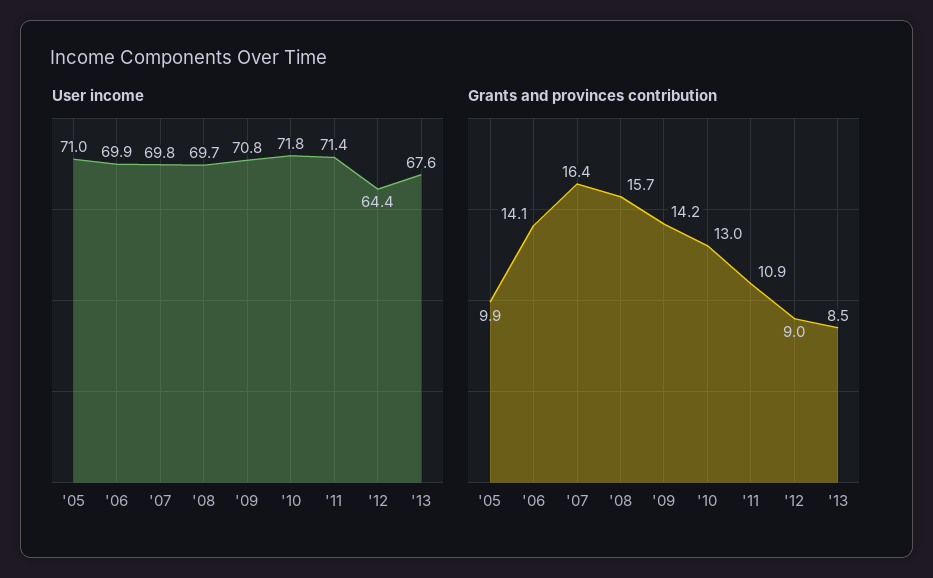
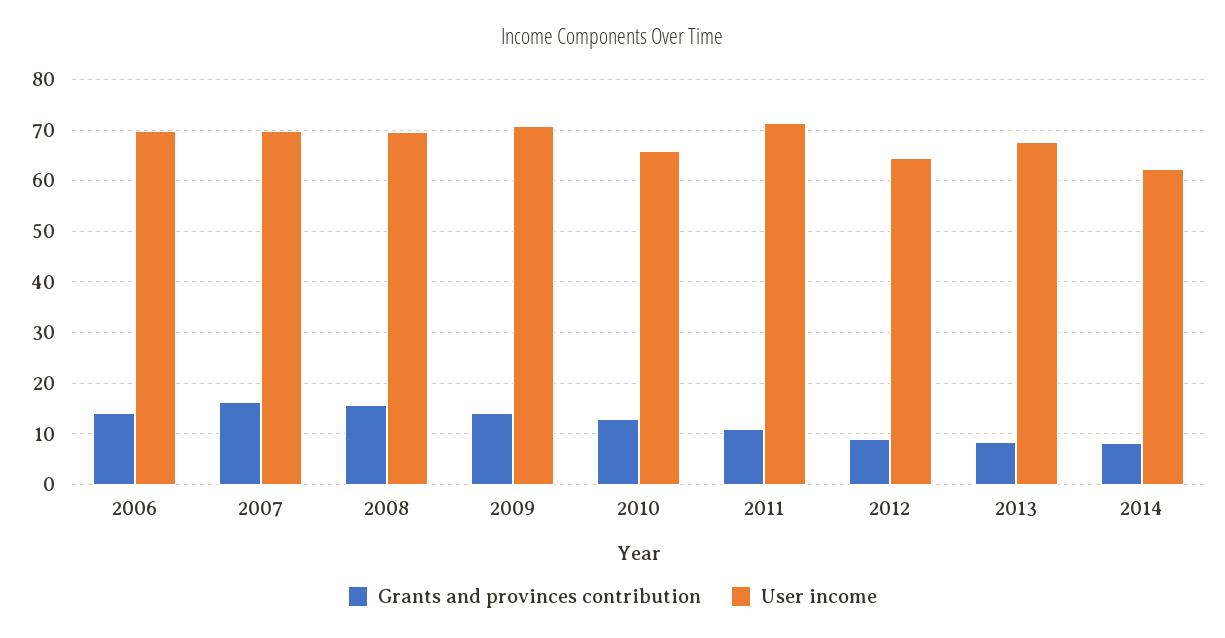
User income, '05: 71 -> none
User income, '10: 71.8 -> 66
Grants and provinces contribution, '05: 9.9 -> none
Grants and provinces contribution, 2014: none -> 8
User income, 2014: none -> 62

